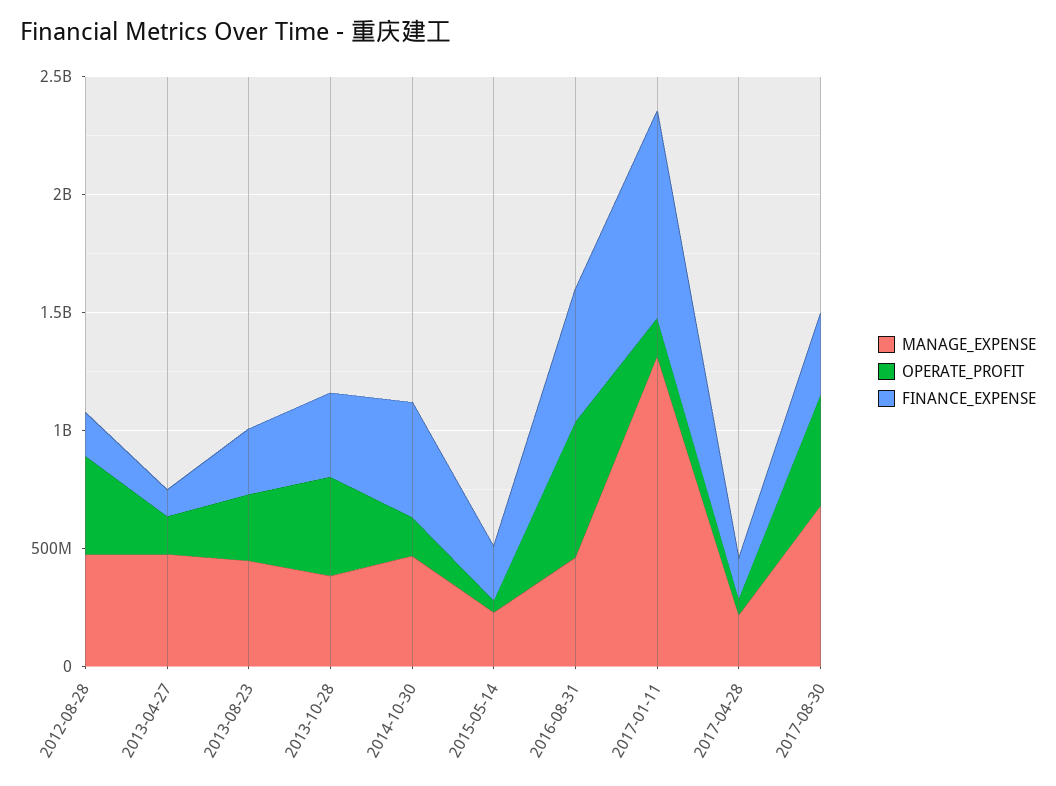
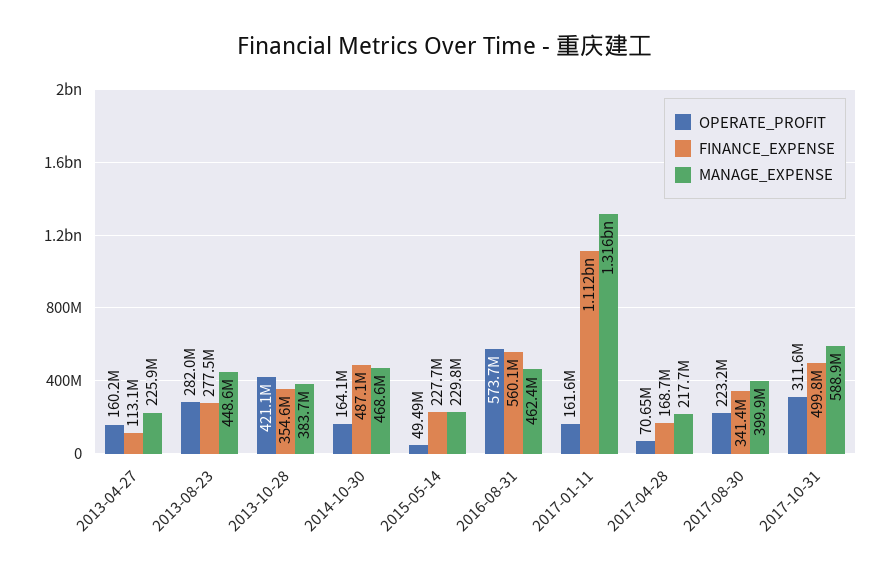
MANAGE_EXPENSE, 2012-08-28: 500000000 -> none
OPERATE_PROFIT, 2012-08-28: 400000000 -> none
FINANCE_EXPENSE, 2012-08-28: 200000000 -> none
MANAGE_EXPENSE, 2013-04-27: 500000000 -> 225900000
FINANCE_EXPENSE, 2017-01-11: 900000000 -> 1112000000
MANAGE_EXPENSE, 2017-08-30: 700000000 -> 399900000
OPERATE_PROFIT, 2017-08-30: 500000000 -> 223200000
OPERATE_PROFIT, 2017-10-31: none -> 311600000
FINANCE_EXPENSE, 2017-10-31: none -> 499800000
MANAGE_EXPENSE, 2017-10-31: none -> 588900000

